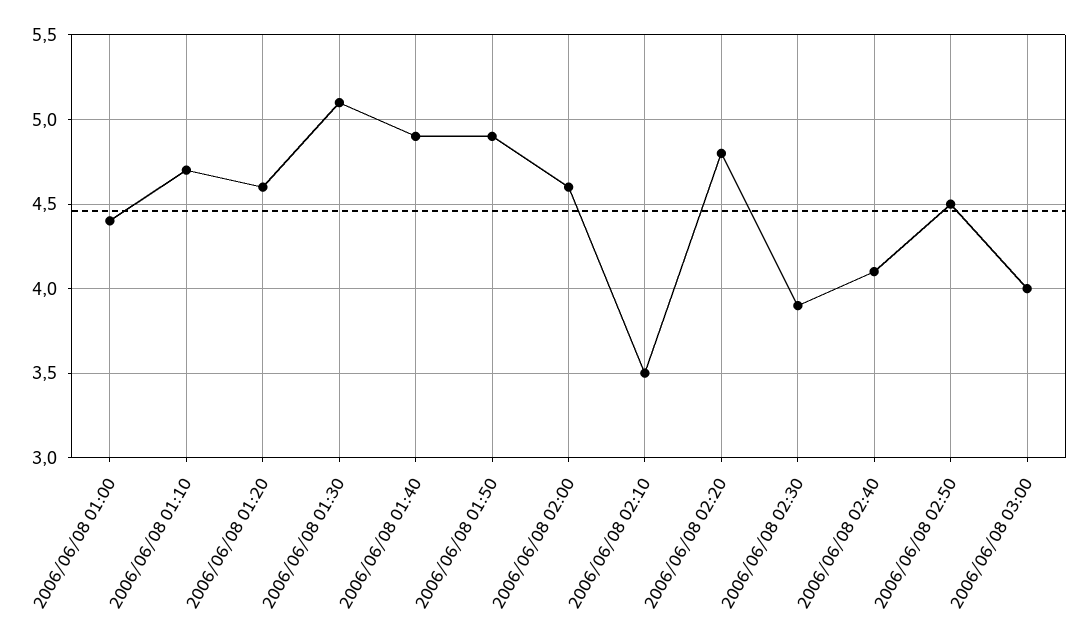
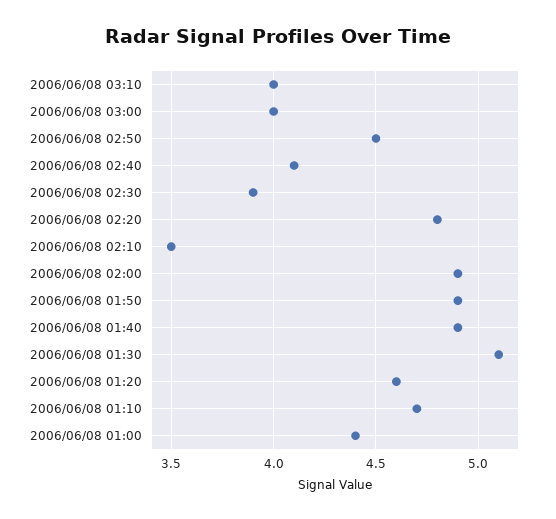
2006/06/08 02:00: 4.6 -> 4.9
2006/06/08 03:10: none -> 4

